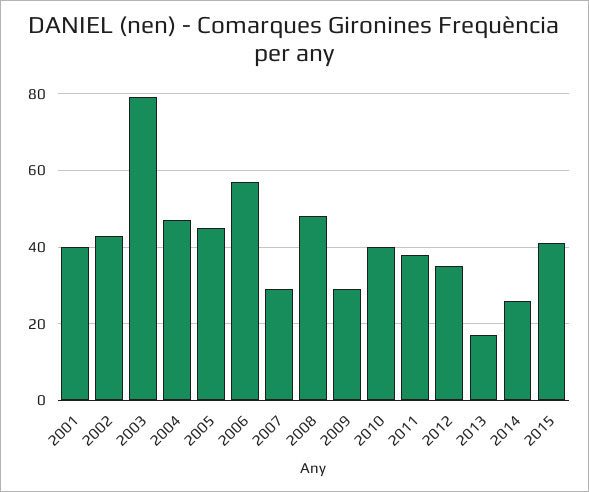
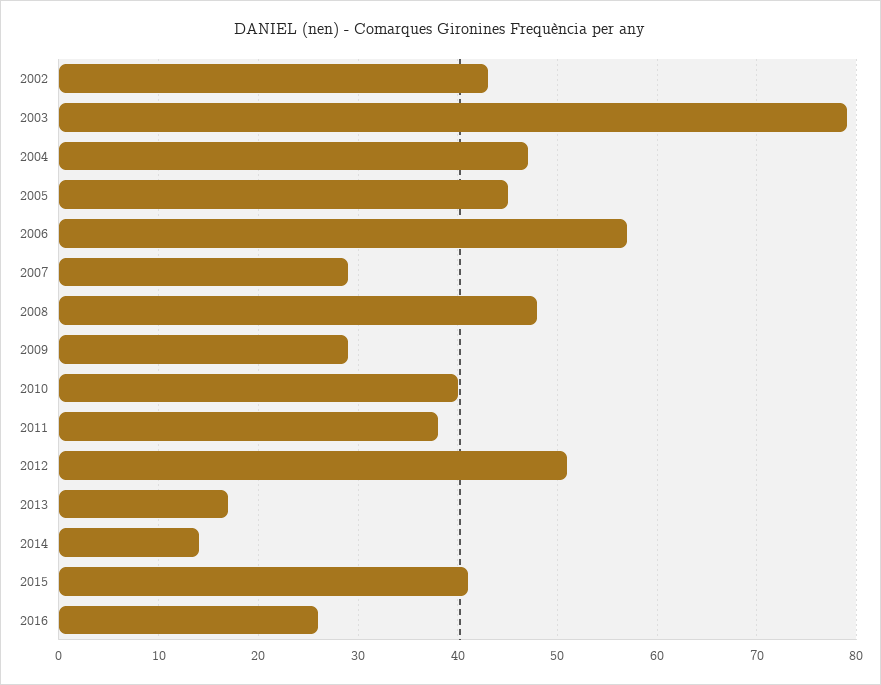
2001: 40 -> none
2012: 35 -> 51
2014: 25 -> 14
2016: none -> 26

